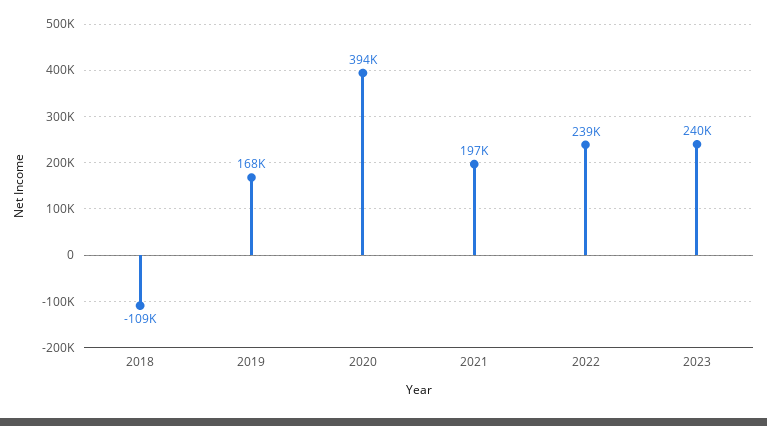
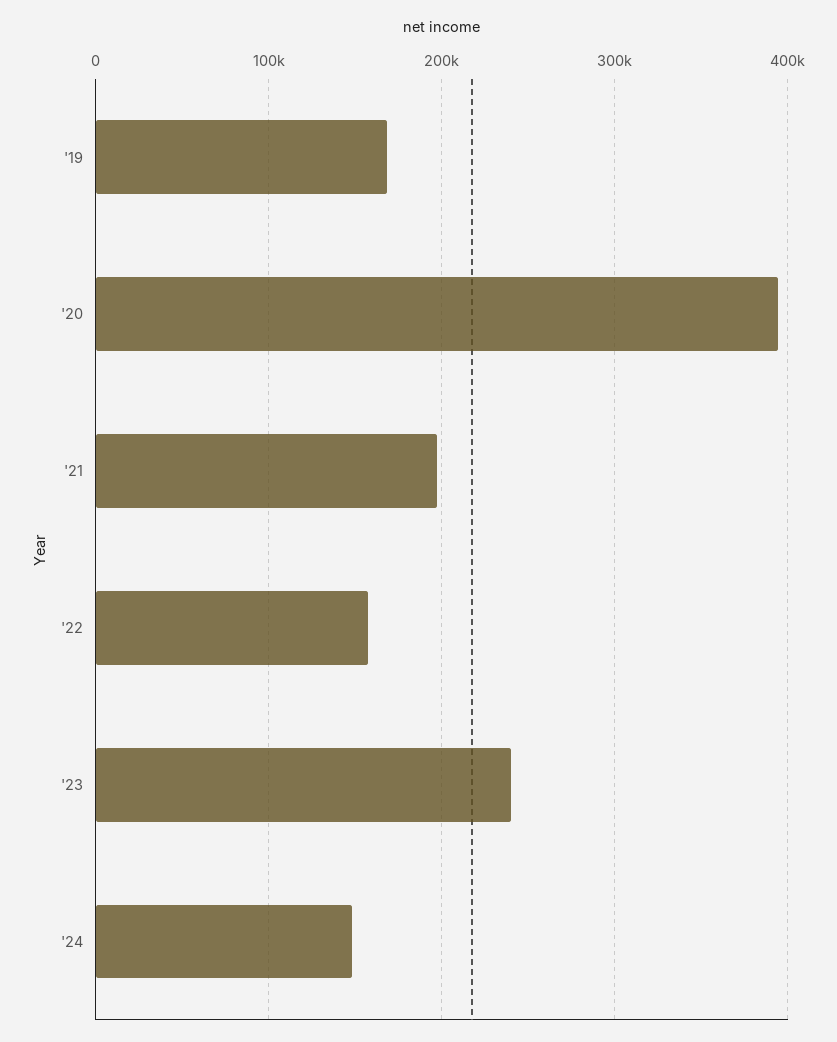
2018: -109000 -> none
2022: 239000 -> 160000
'24: none -> 150000

